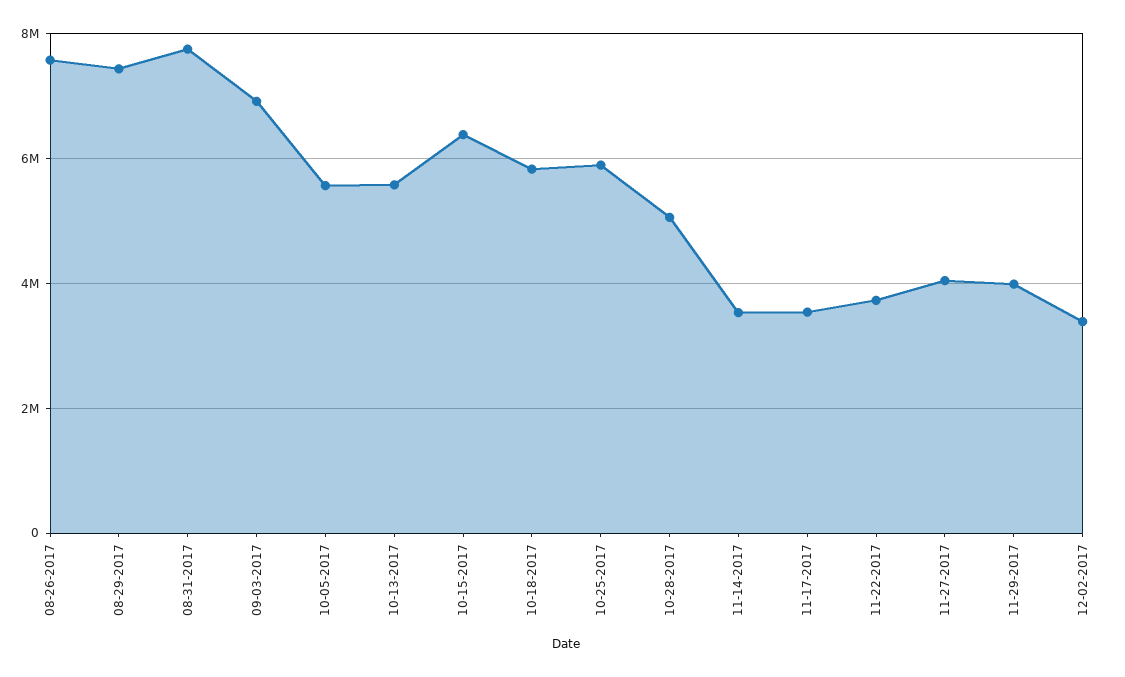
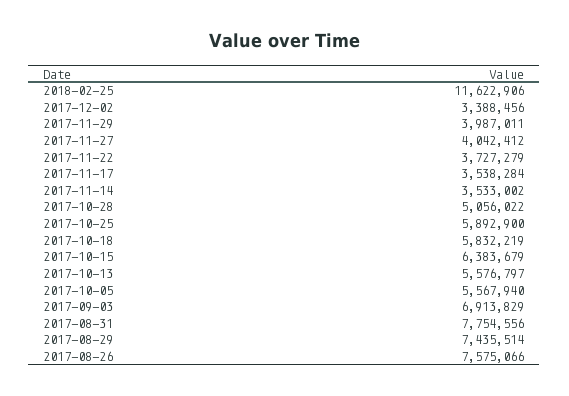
2018-02-25: none -> 11622906

